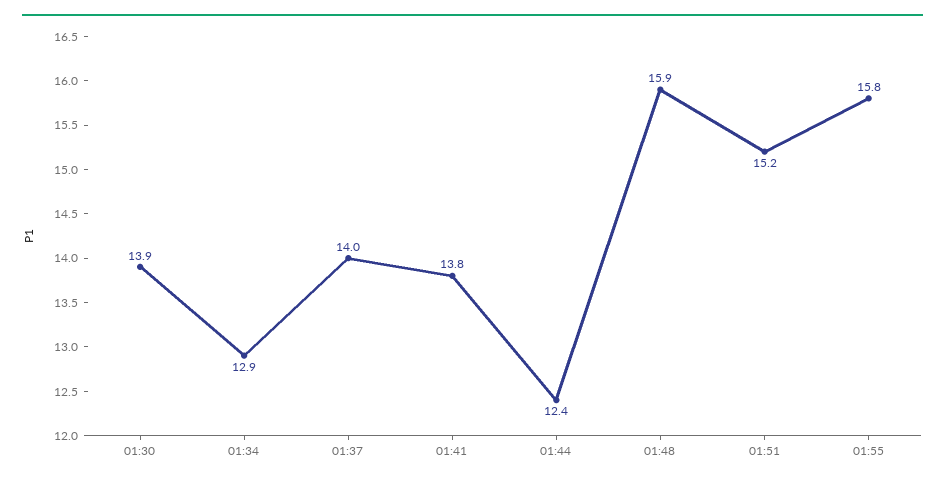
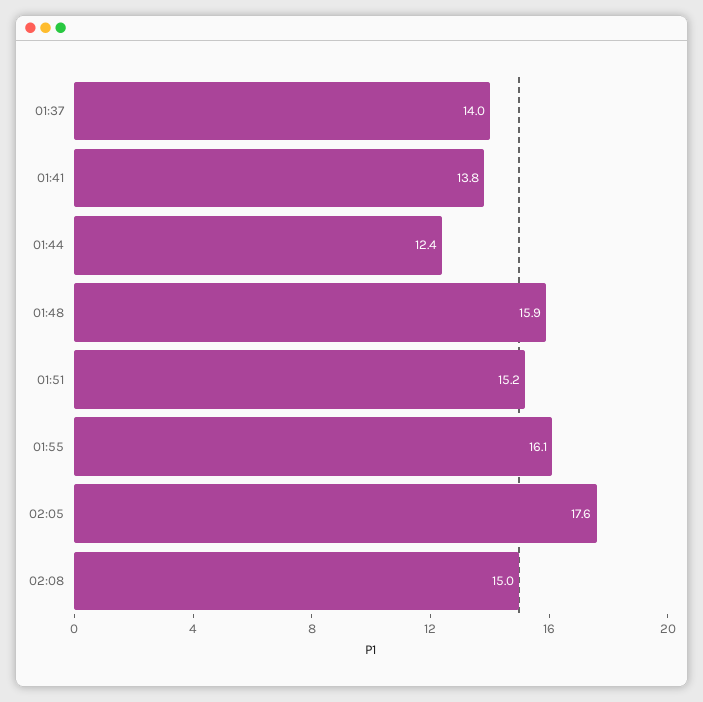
01:30: 13.9 -> none
01:34: 12.9 -> none
01:55: 15.8 -> 16.1
02:05: none -> 17.6
02:08: none -> 15

